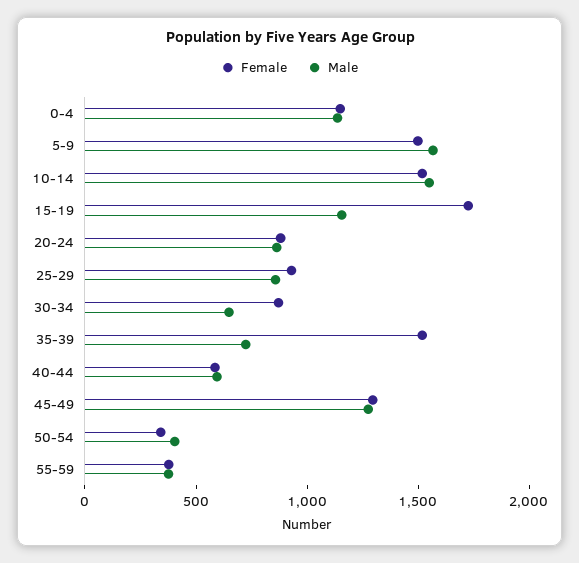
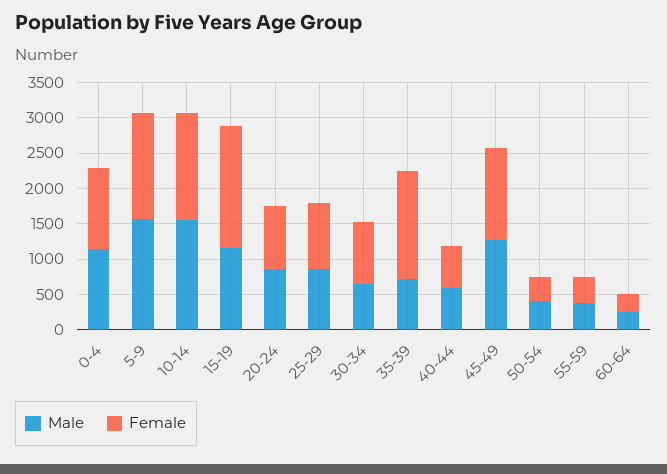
Male, 60-64: none -> 250
Female, 60-64: none -> 250

